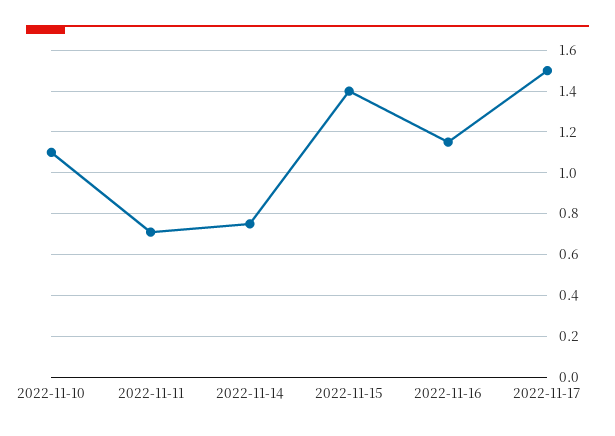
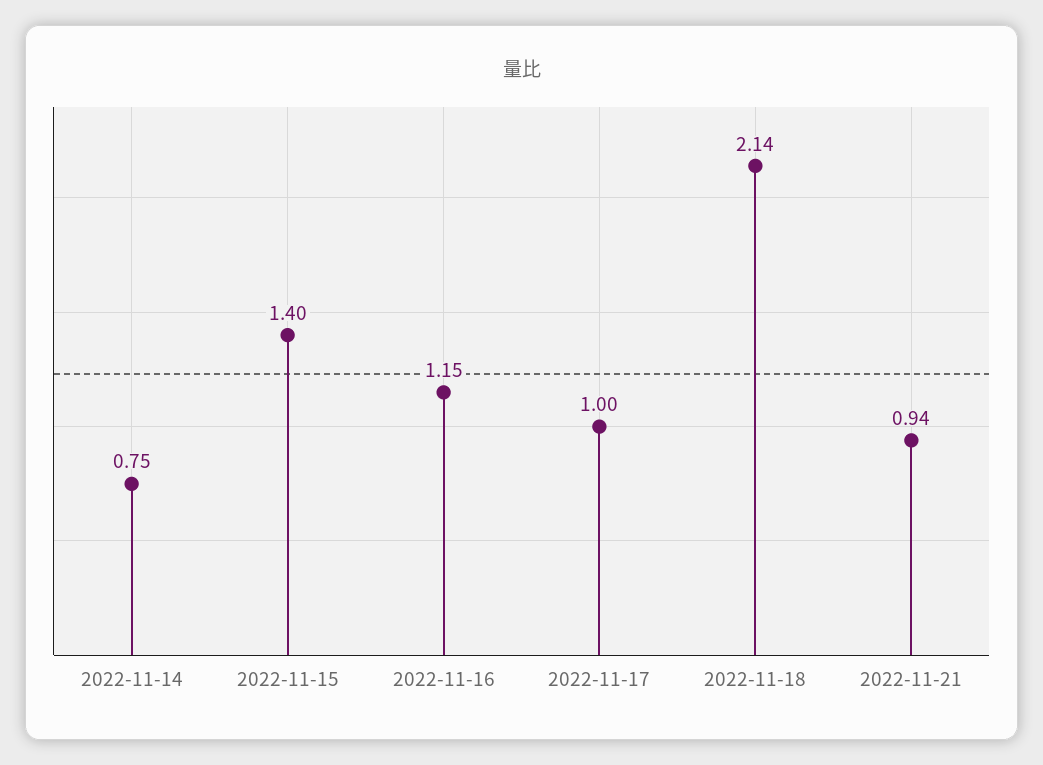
2022-11-10: 1.1 -> none
2022-11-11: 0.7 -> none
2022-11-17: 1.5 -> 1
2022-11-18: none -> 2.14
2022-11-21: none -> 0.94

